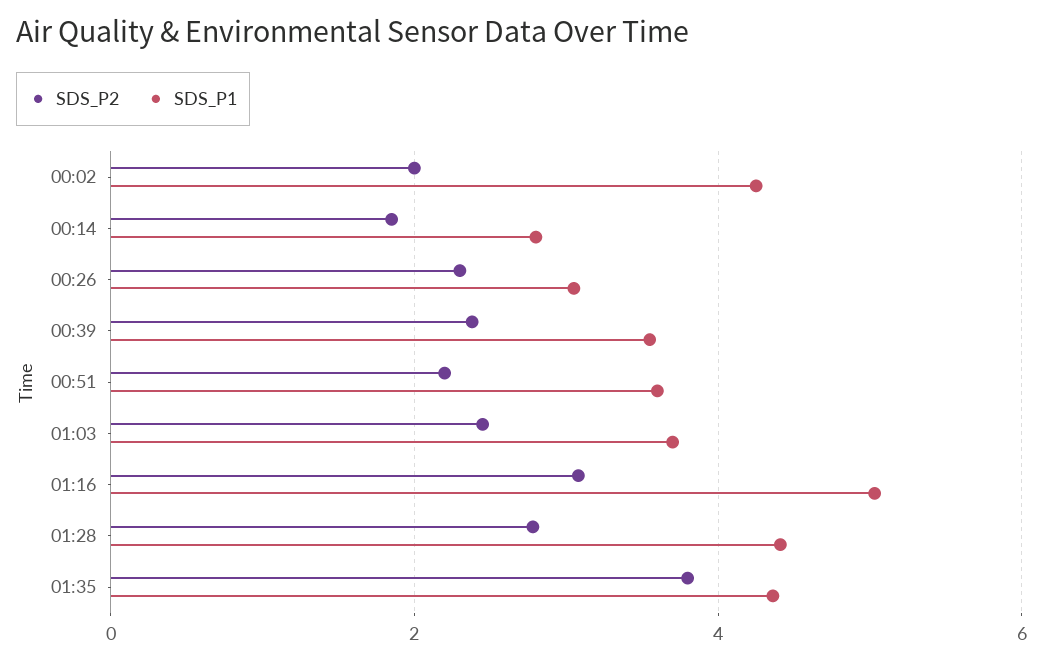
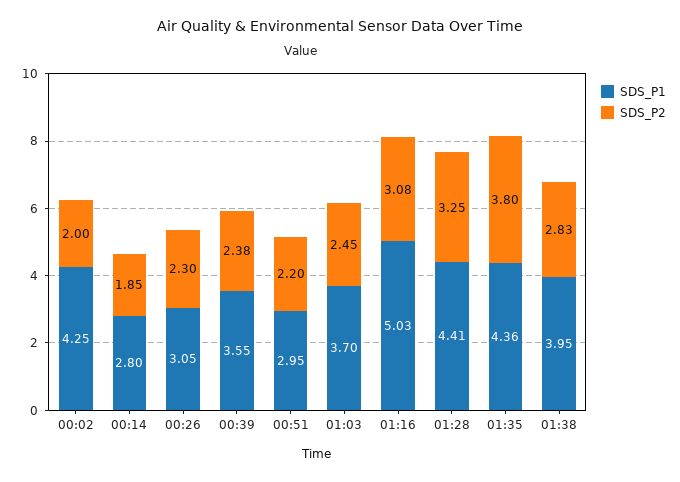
SDS_P1, 00:51: 3.6 -> 2.95
SDS_P2, 01:28: 2.8 -> 3.25
SDS_P1, 01:38: none -> 3.95
SDS_P2, 01:38: none -> 2.83

